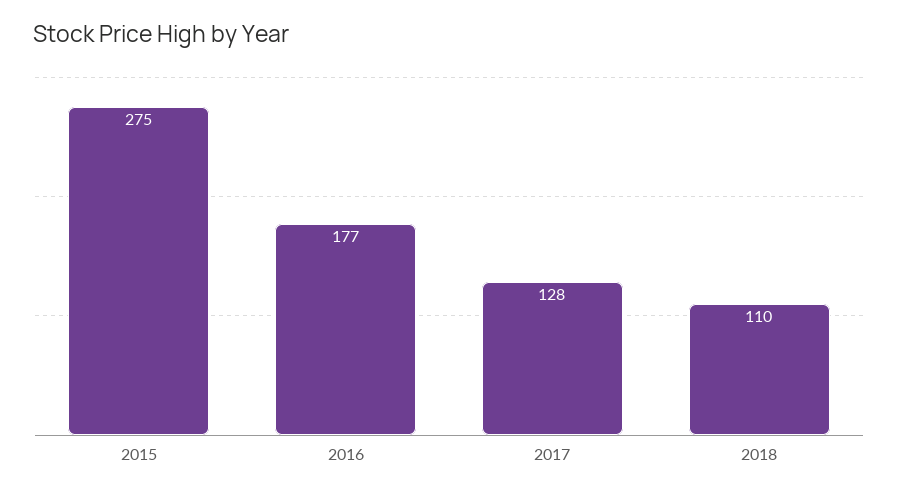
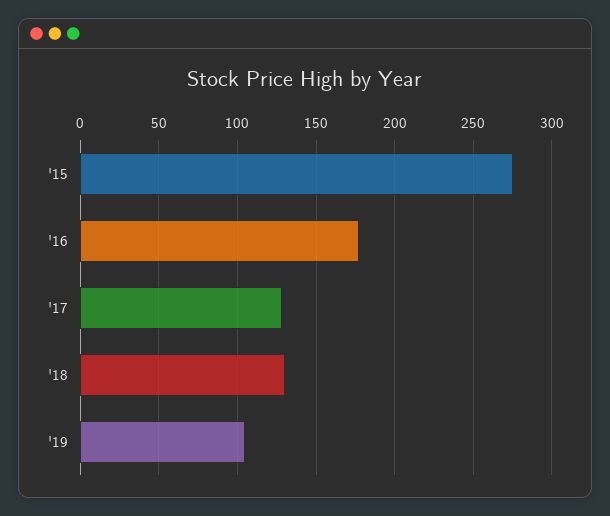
2018: 110 -> 130
'19: none -> 105

